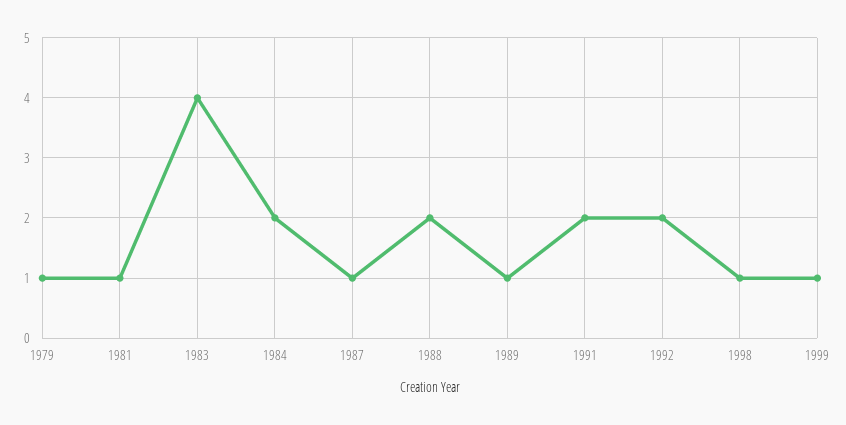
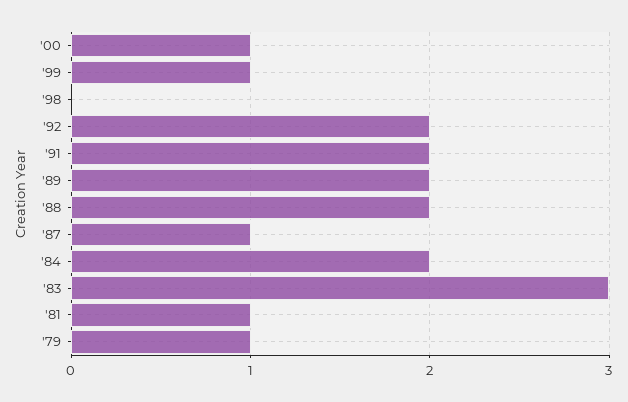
1983: 4 -> 3
1989: 1 -> 2
1998: 1 -> 0
'00: none -> 1

